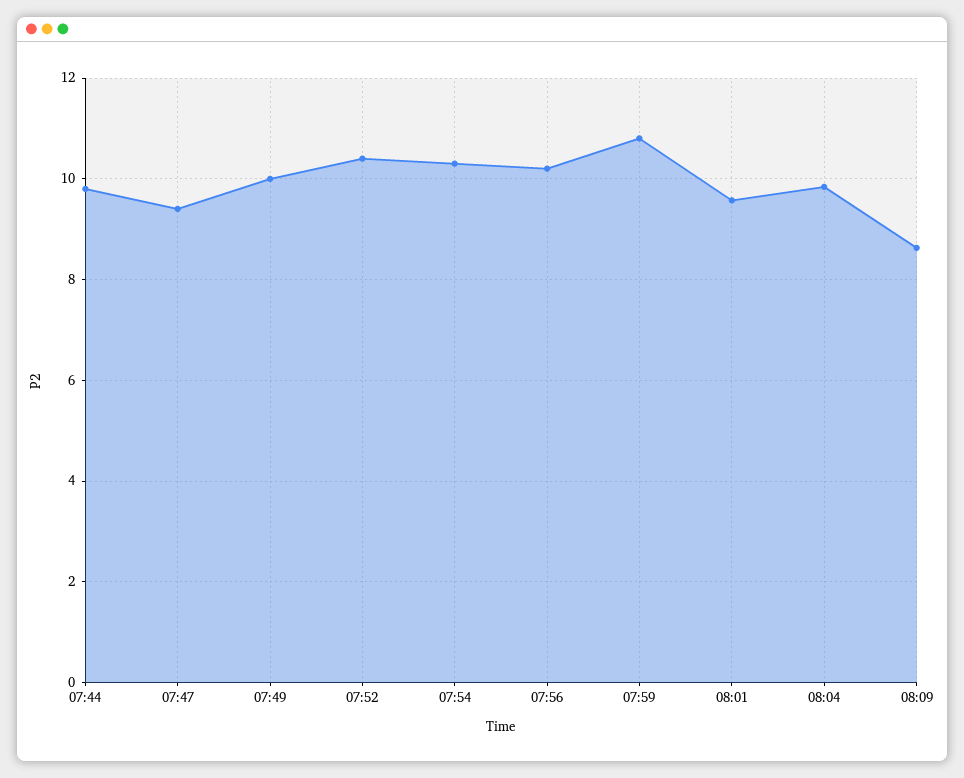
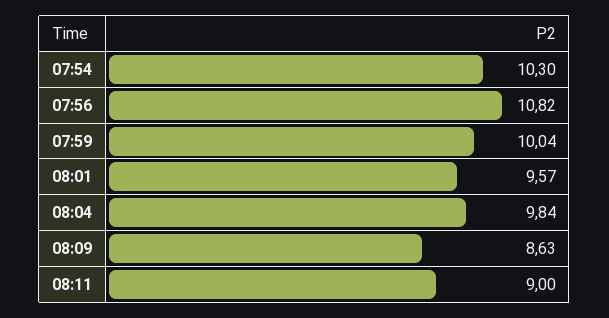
07:44: 9.8 -> none
07:47: 9.4 -> none
07:49: 10 -> none
07:52: 10.4 -> none
07:56: 10.2 -> 10.82
07:59: 10.8 -> 10.04
08:11: none -> 9

